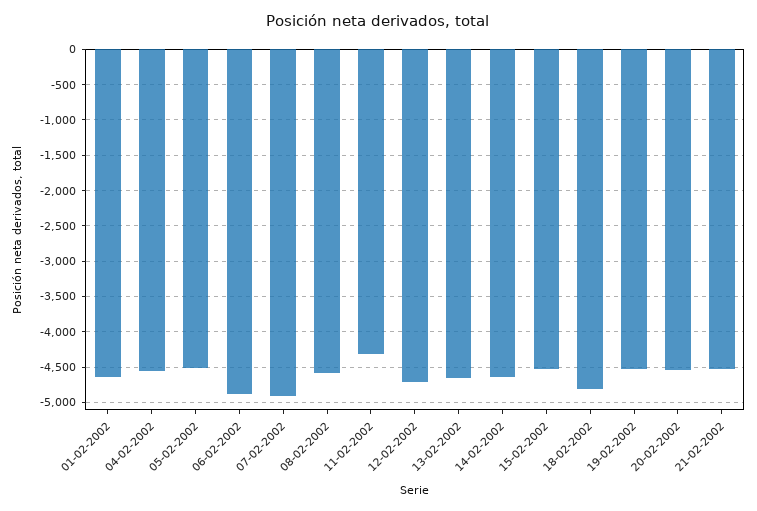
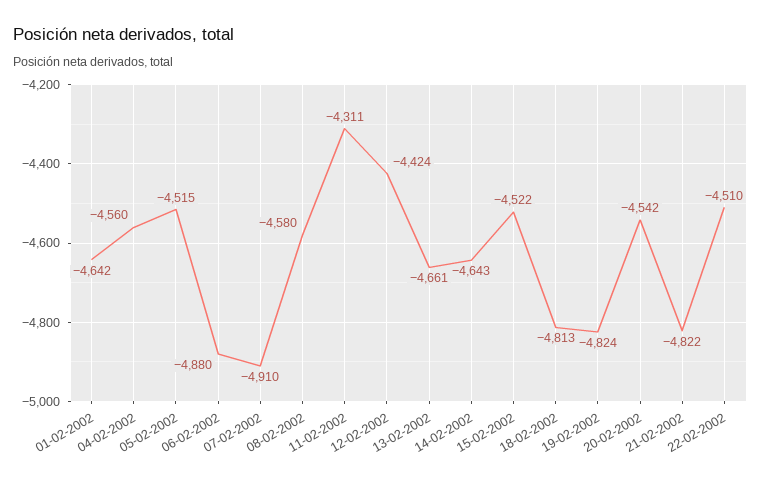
12-02-2002: -4700 -> -4424
19-02-2002: -4500 -> -4824
21-02-2002: -4500 -> -4822
22-02-2002: none -> -4510

